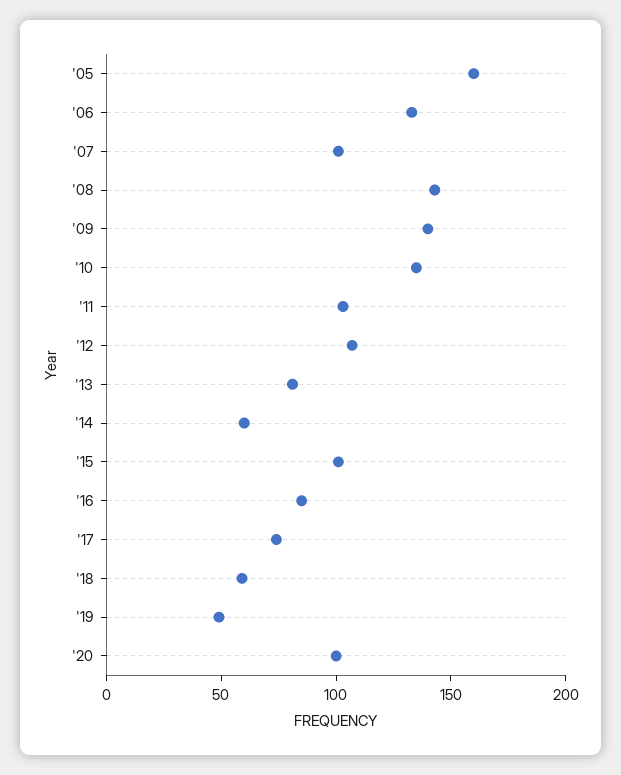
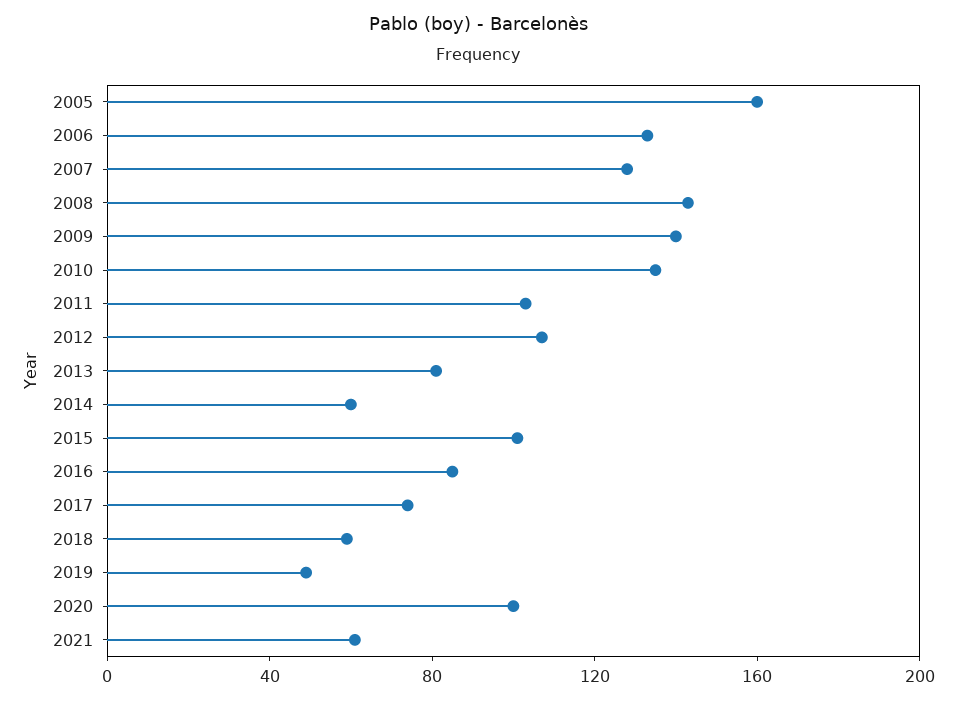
'07: 100 -> 130
2021: none -> 60

